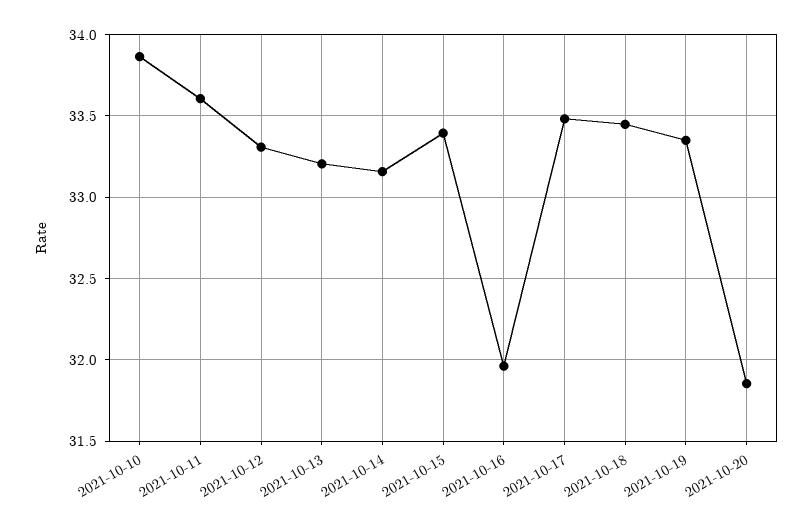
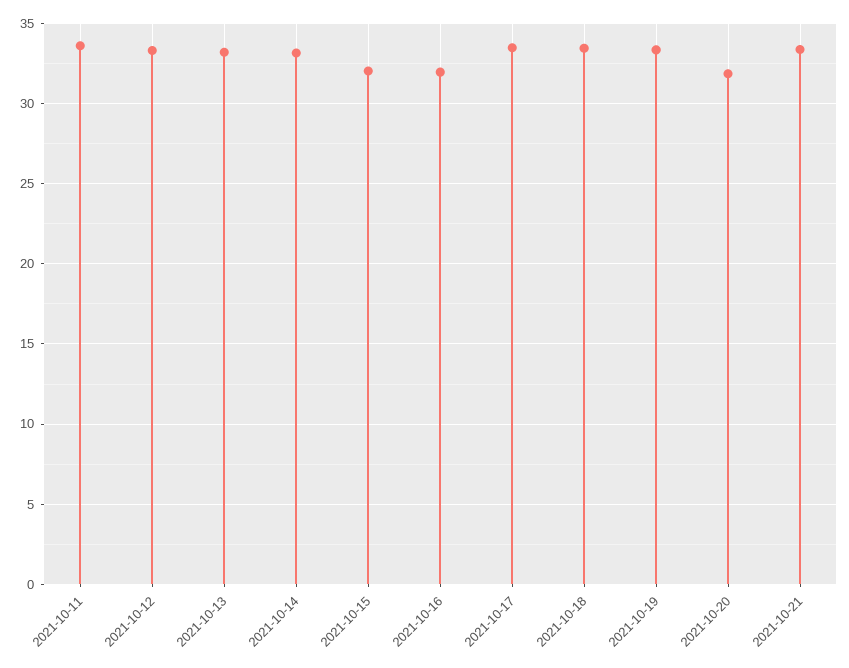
2021-10-10: 33.85 -> none
2021-10-15: 33.4 -> 32
2021-10-21: none -> 33.5

